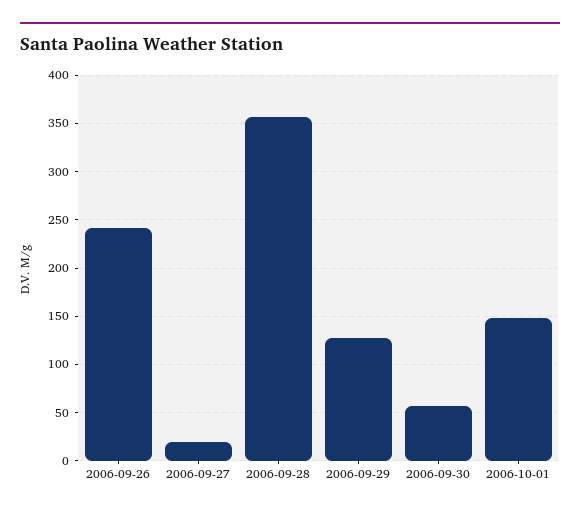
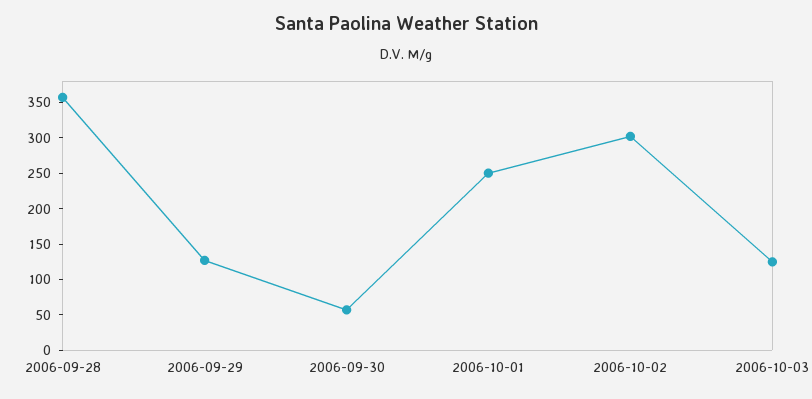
2006-09-26: 240 -> none
2006-09-27: 20 -> none
2006-10-01: 150 -> 250
2006-10-02: none -> 300
2006-10-03: none -> 125

